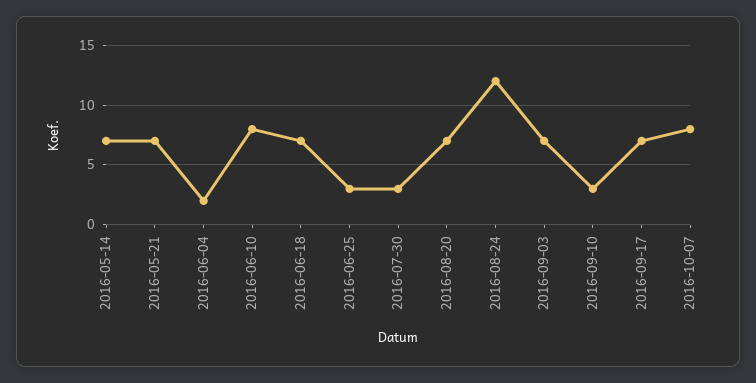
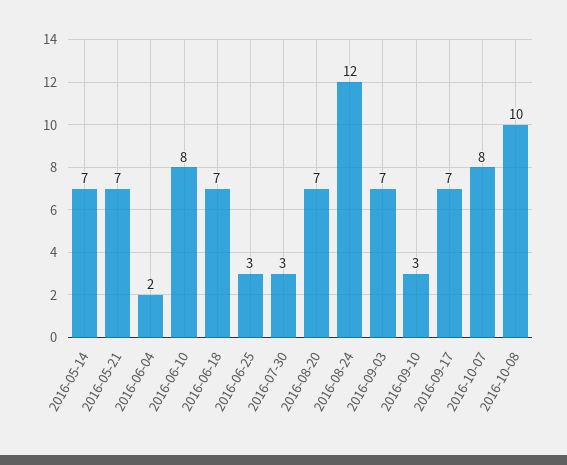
2016-10-08: none -> 10

